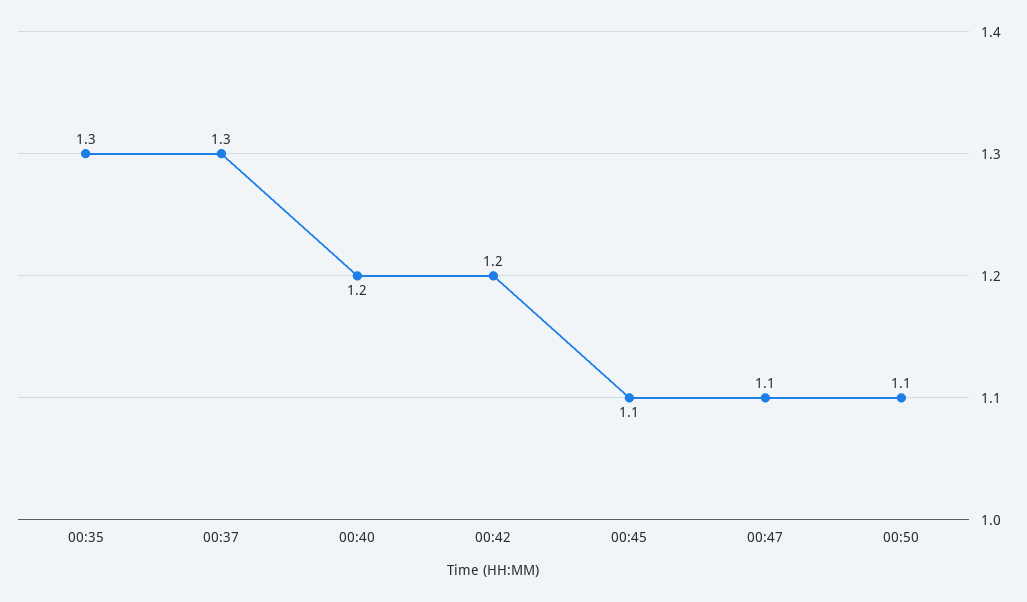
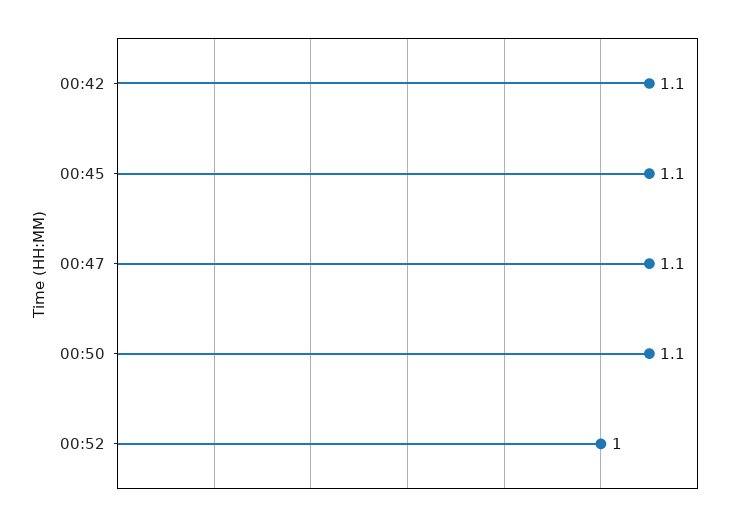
00:35: 1.3 -> none
00:37: 1.3 -> none
00:40: 1.2 -> none
00:42: 1.2 -> 1.1
00:52: none -> 1

